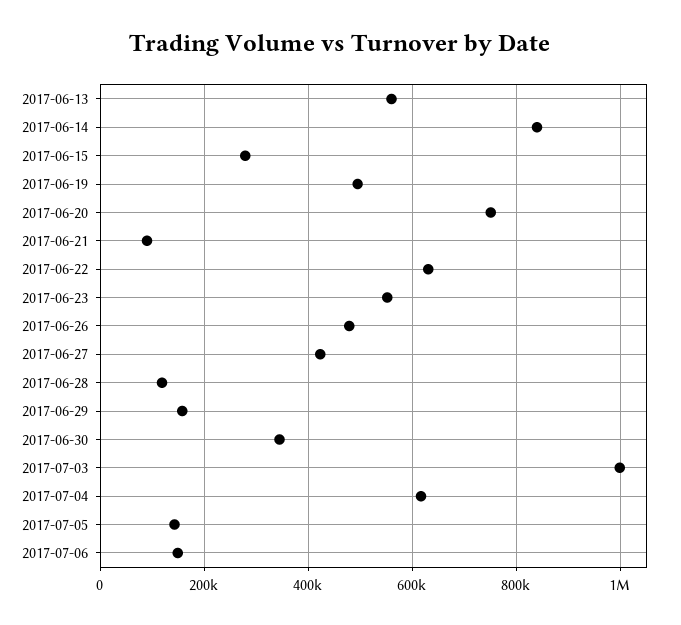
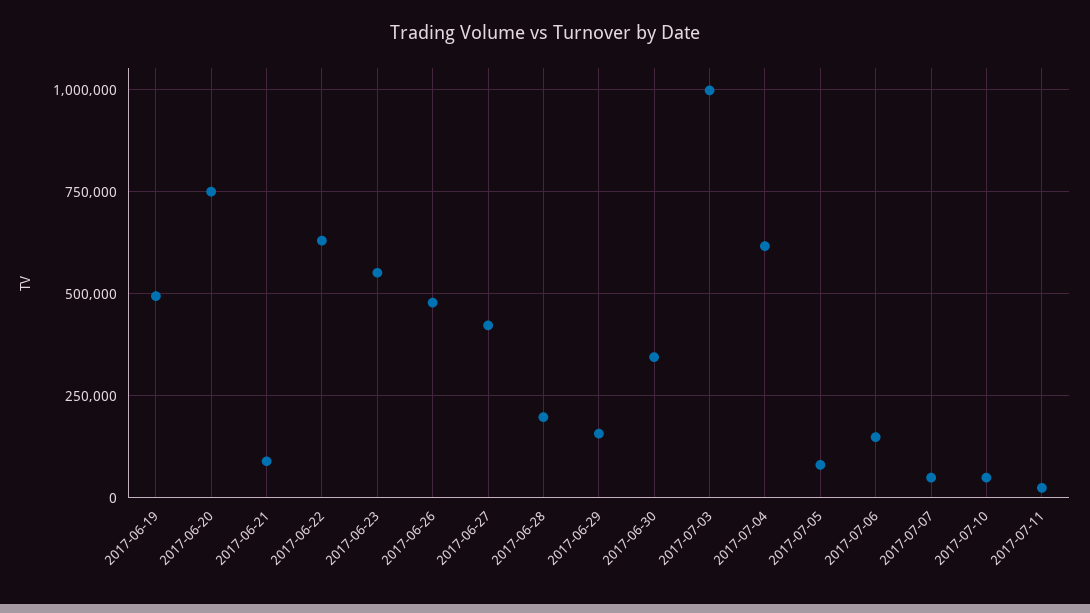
2017-06-13: 560000 -> none
2017-06-14: 840000 -> none
2017-06-15: 280000 -> none
2017-06-28: 120000 -> 200000
2017-07-05: 140000 -> 75000
2017-07-07: none -> 50000
2017-07-10: none -> 50000
2017-07-11: none -> 25000

